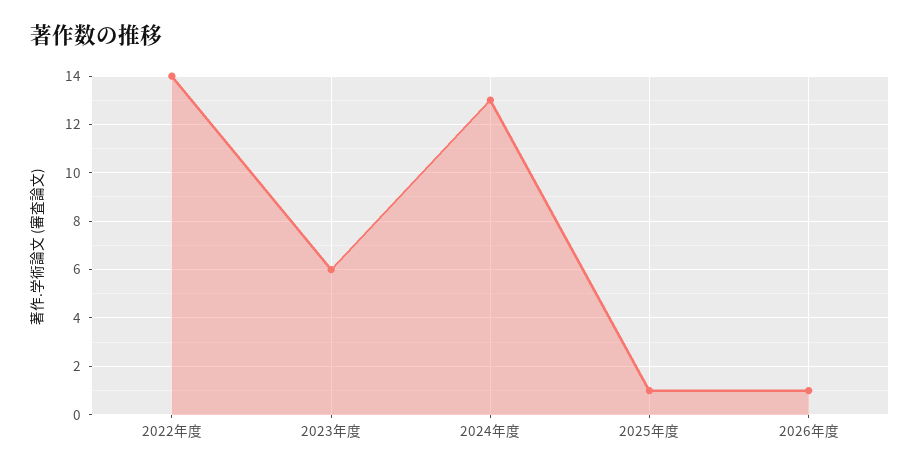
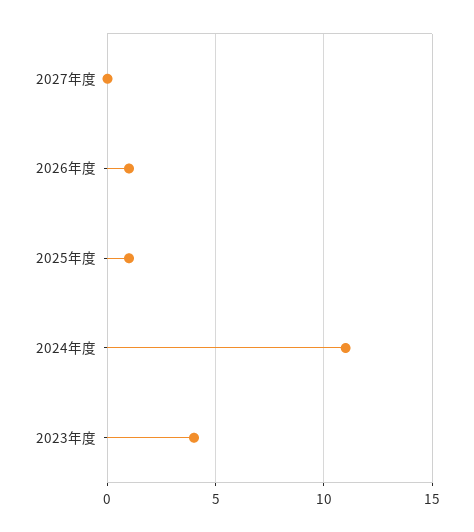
2022年度: 14 -> none
2023年度: 6 -> 4
2024年度: 13 -> 11
2027年度: none -> 0

